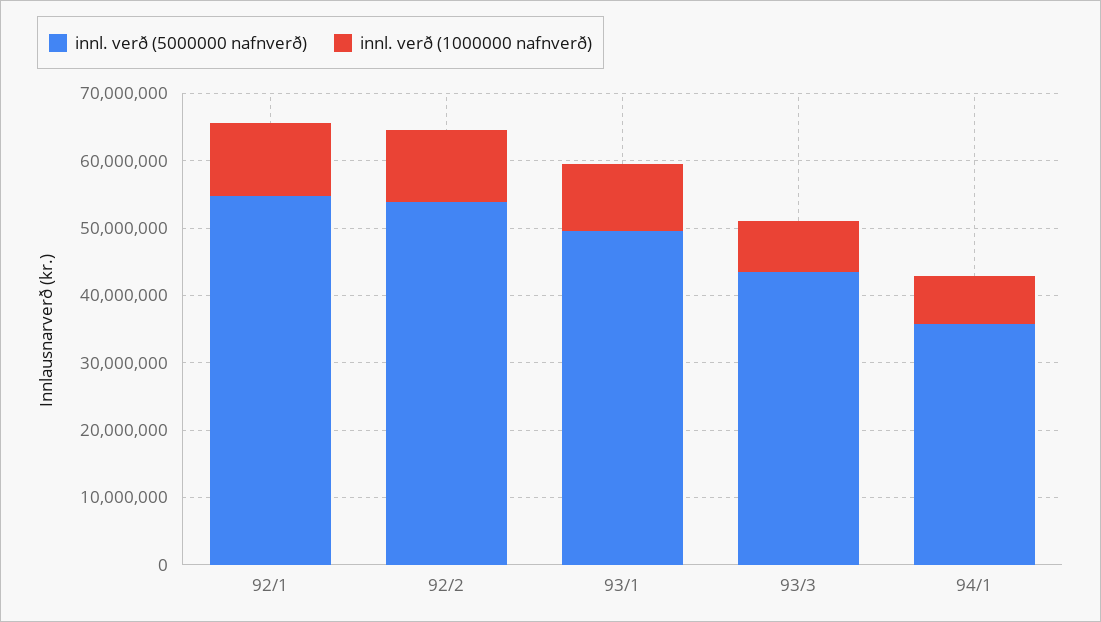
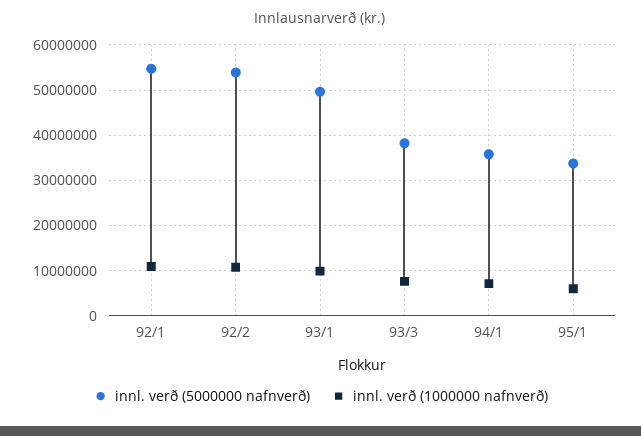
innl. verð (5000000 nafnverð), 93/3: 44000000 -> 38000000
innl. verð (5000000 nafnverð), 95/1: none -> 34000000
innl. verð (1000000 nafnverð), 95/1: none -> 6000000

